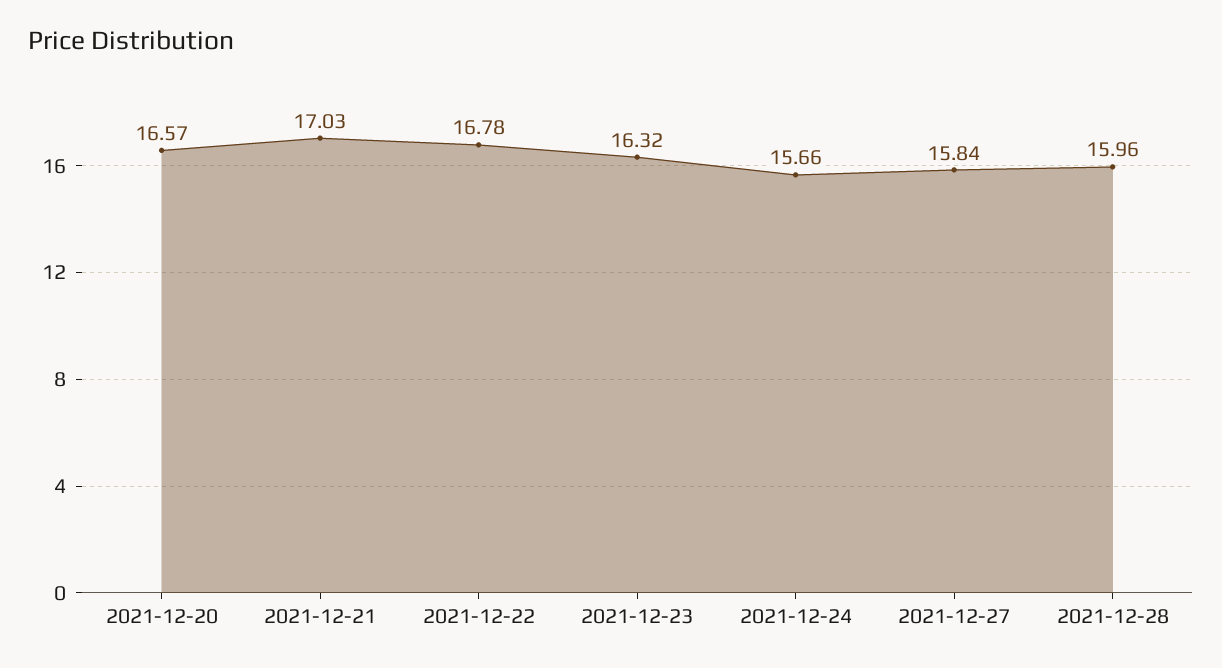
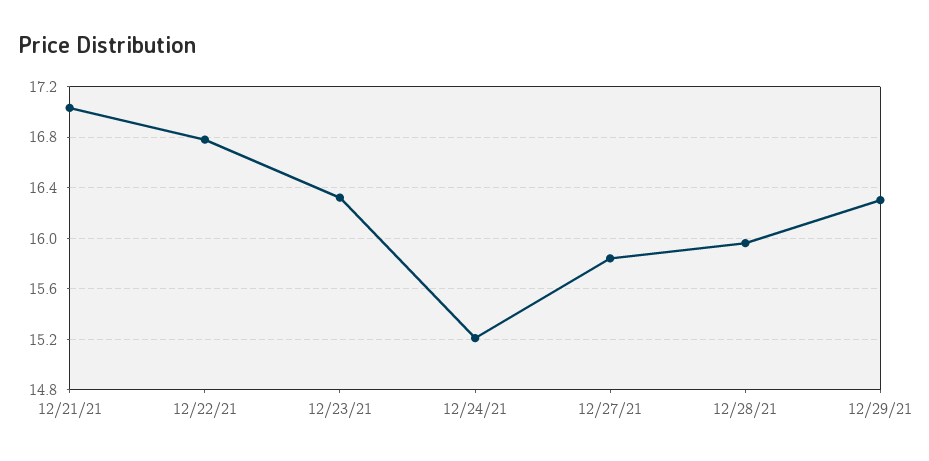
2021-12-20: 16.57 -> none
2021-12-24: 15.66 -> 15.2
12/29/21: none -> 16.3

